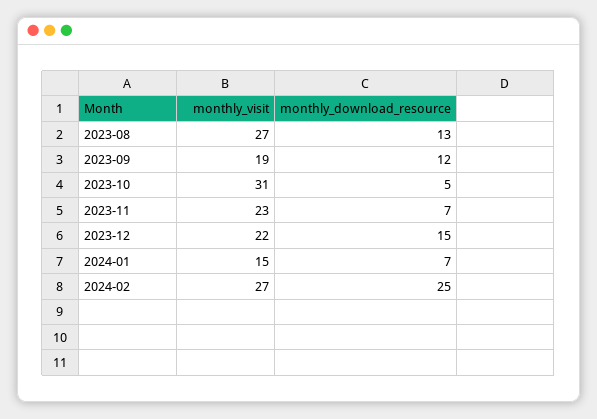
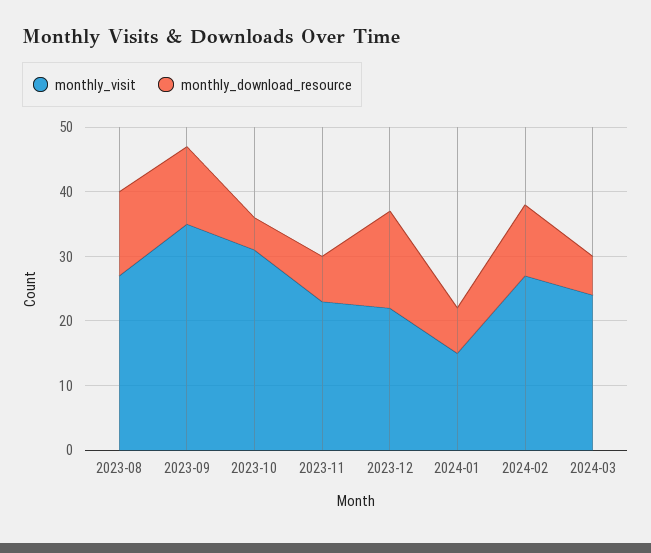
monthly_visit, 2023-09: 19 -> 35
monthly_download_resource, 2024-02: 25 -> 10
monthly_visit, 2024-03: none -> 25
monthly_download_resource, 2024-03: none -> 5

